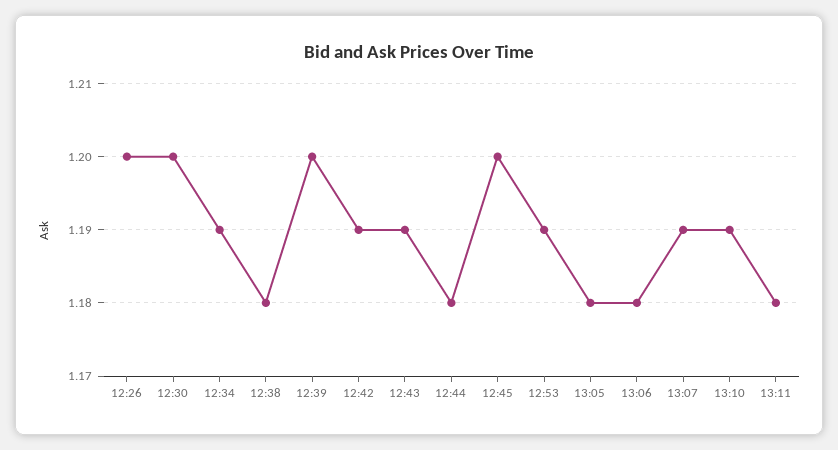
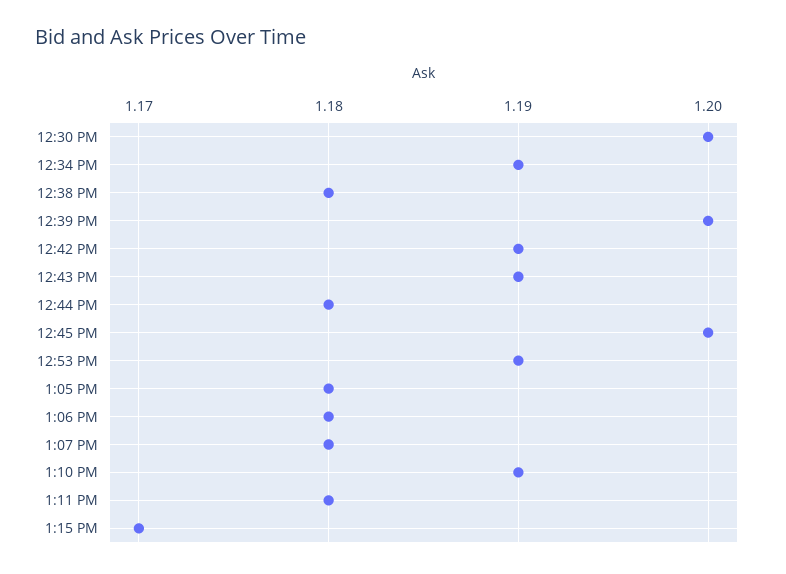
12:26: 1.2 -> none
13:07: 1.19 -> 1.18
1:15 PM: none -> 1.17

